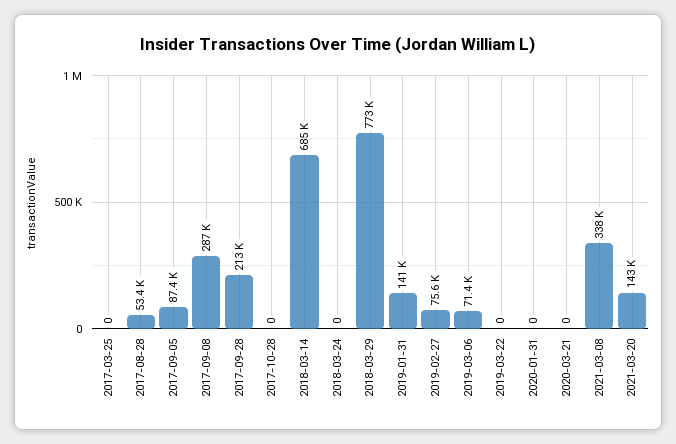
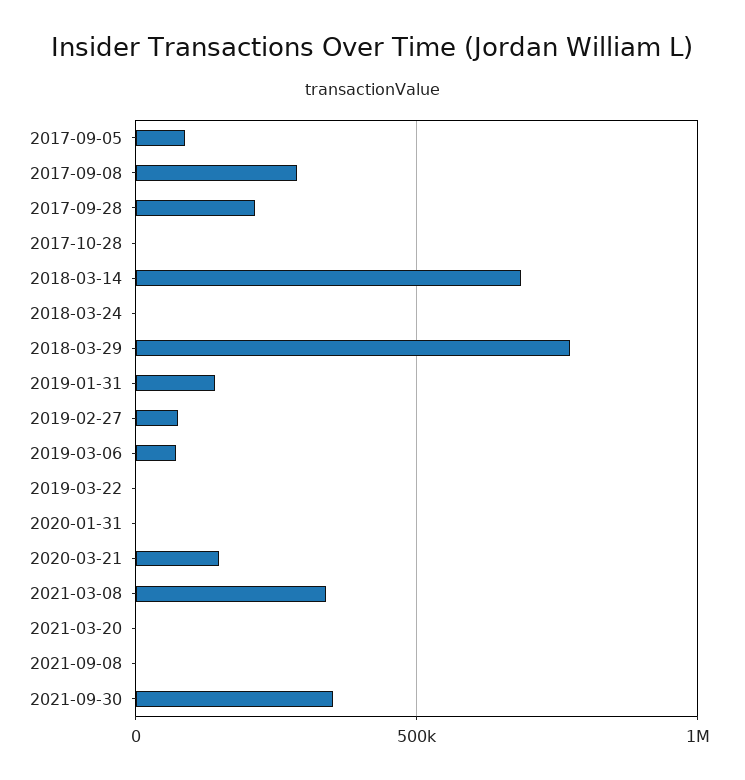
2017-03-25: 0 -> none
2017-08-28: 53400 -> none
2020-03-21: 0 -> 150000
2021-03-20: 143000 -> 0
2021-09-08: none -> 0
2021-09-30: none -> 350000

